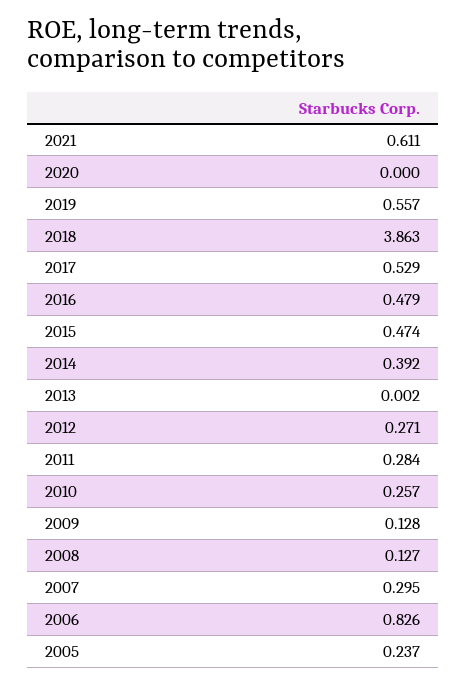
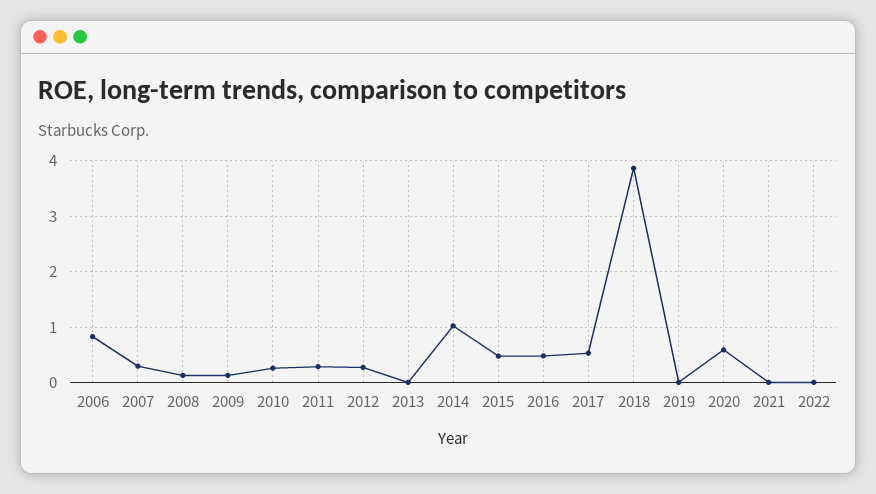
2021: 0.611 -> 0
2020: 0 -> 0.6
2019: 0.557 -> 0
2014: 0.392 -> 1
2005: 0.237 -> none
2022: none -> 0

